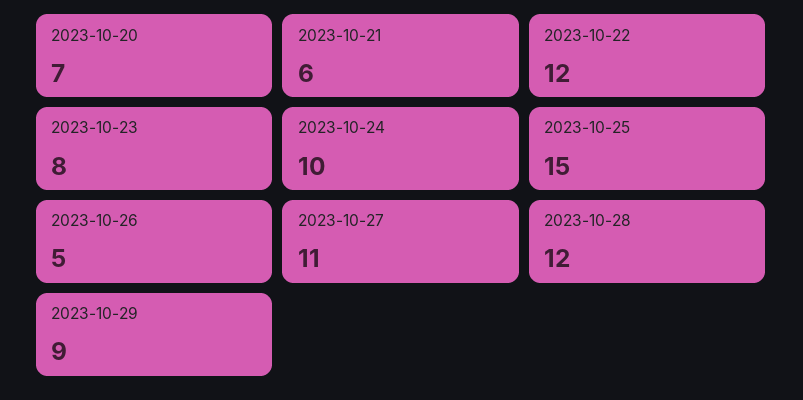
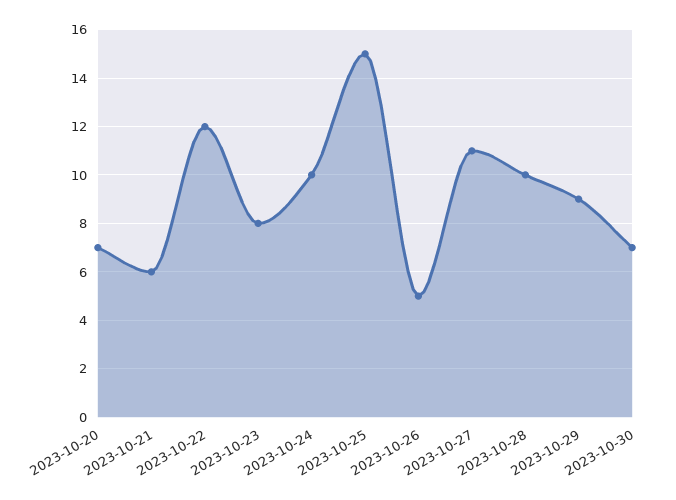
2023-10-28: 12 -> 10
2023-10-30: none -> 7

